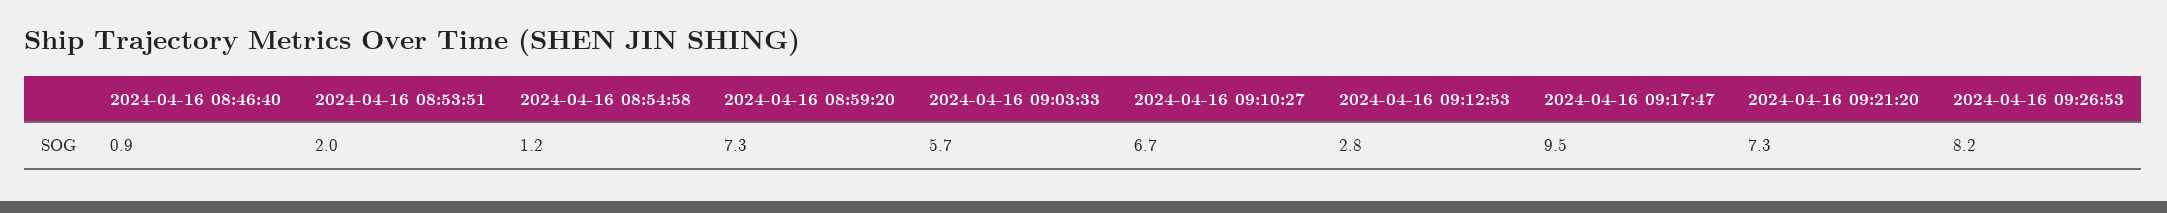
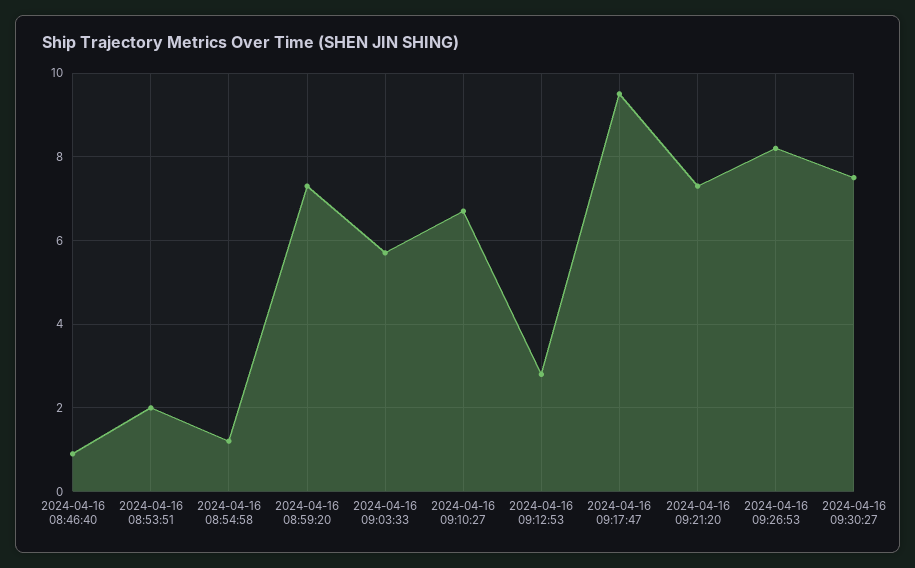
2024-04-16 09:30:27: none -> 7.5

